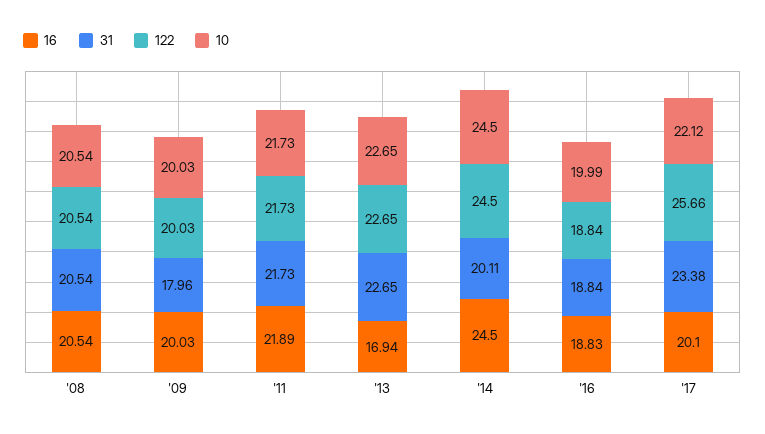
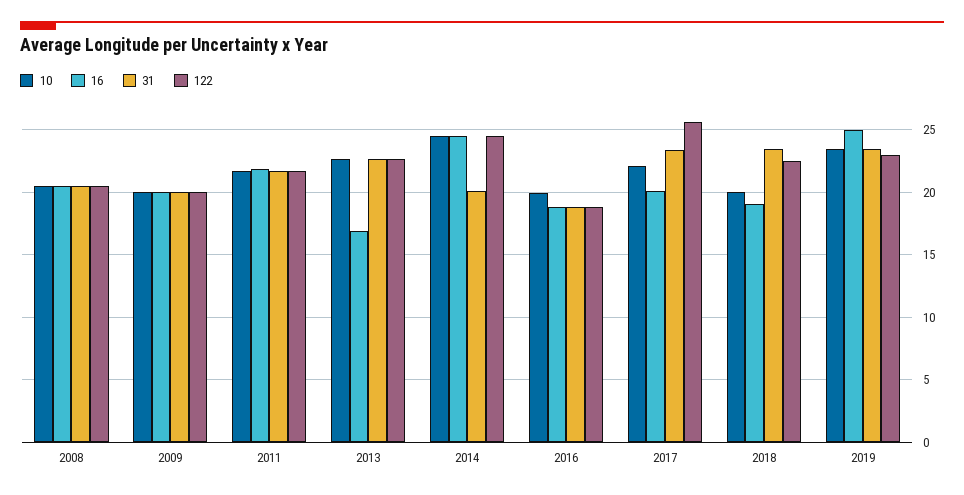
31, '09: 17.96 -> 20
10, 2018: none -> 20
16, 2018: none -> 19
31, 2018: none -> 23.5
122, 2018: none -> 22.5
10, 2019: none -> 23.5
16, 2019: none -> 25
31, 2019: none -> 23.5
122, 2019: none -> 23

